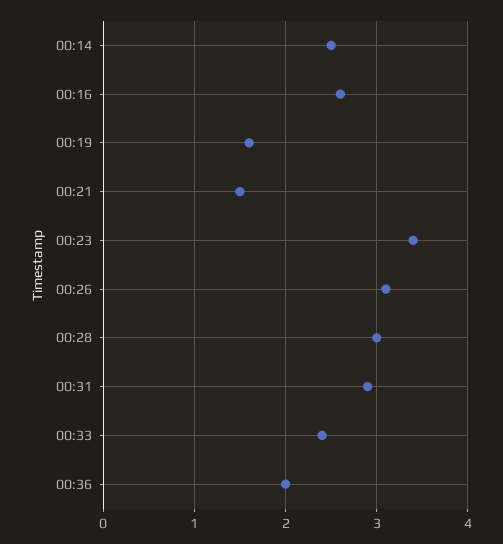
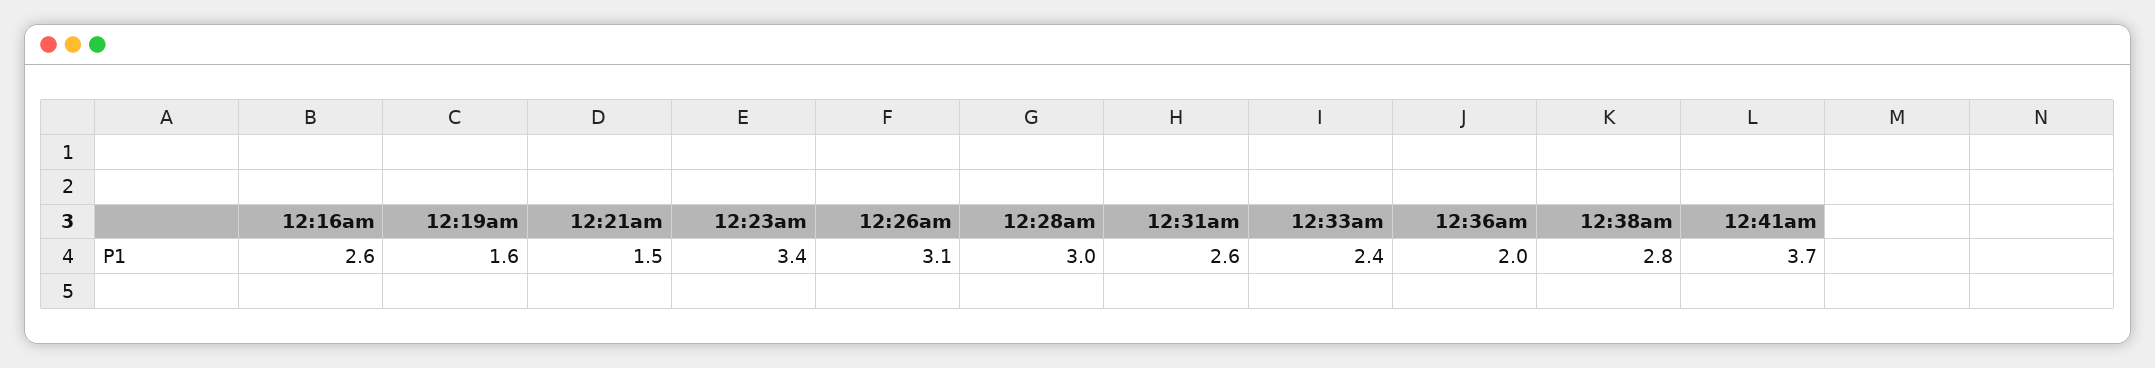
00:14: 2.5 -> none
00:31: 2.9 -> 2.6
12:38am: none -> 2.8
12:41am: none -> 3.7

